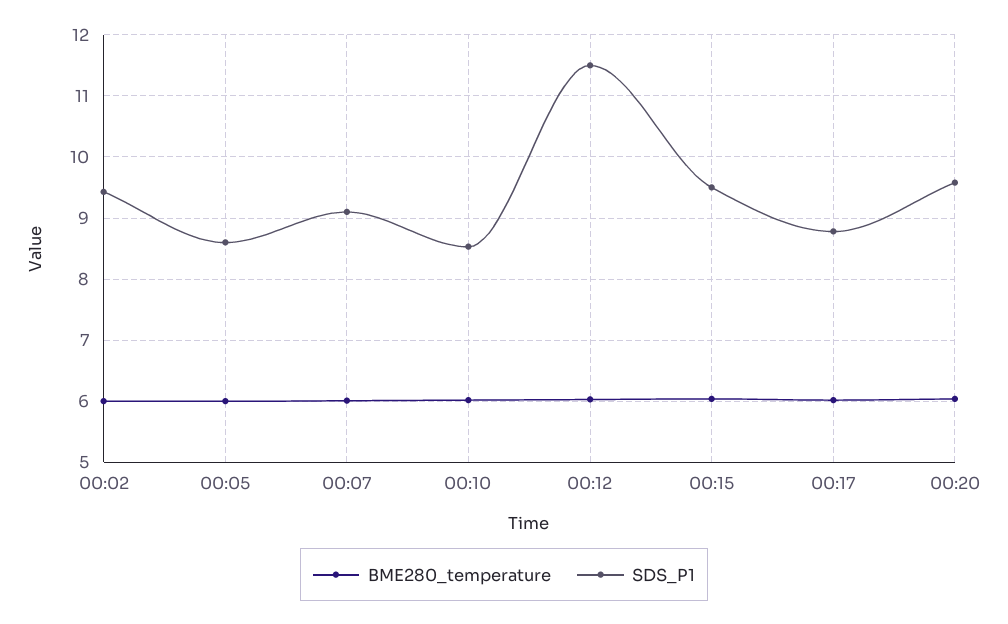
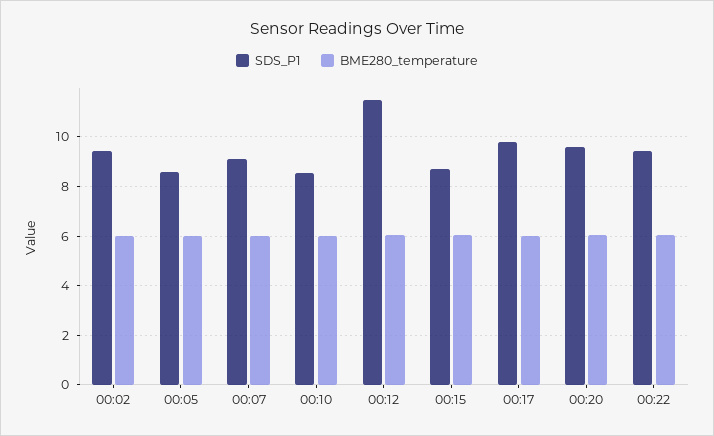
SDS_P1, 00:15: 9.5 -> 8.75
SDS_P1, 00:17: 8.8 -> 9.75
SDS_P1, 00:22: none -> 9.5
BME280_temperature, 00:22: none -> 6

